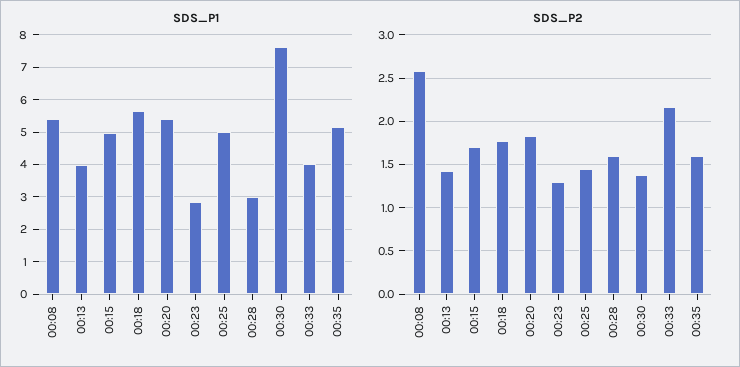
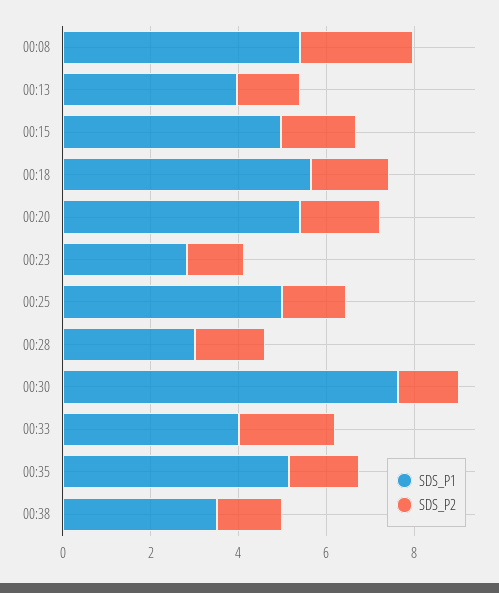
SDS_P1, 00:38: none -> 3.5
SDS_P2, 00:38: none -> 1.5

